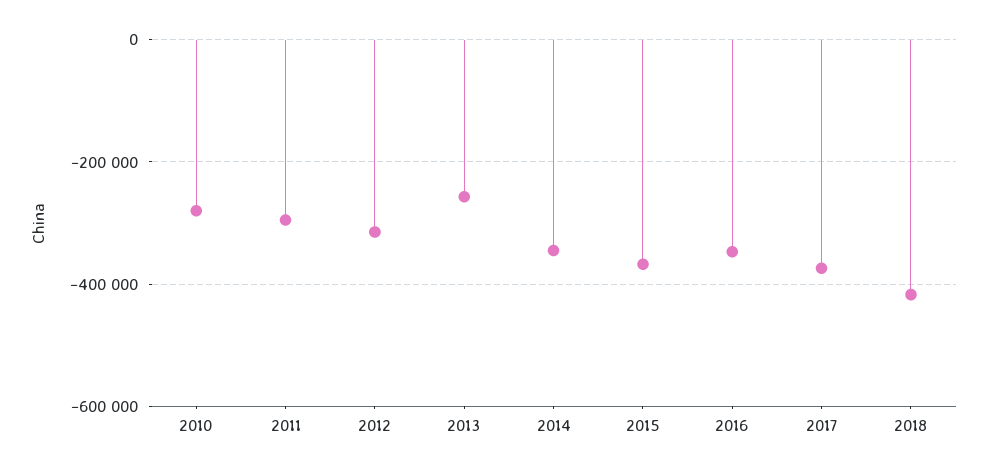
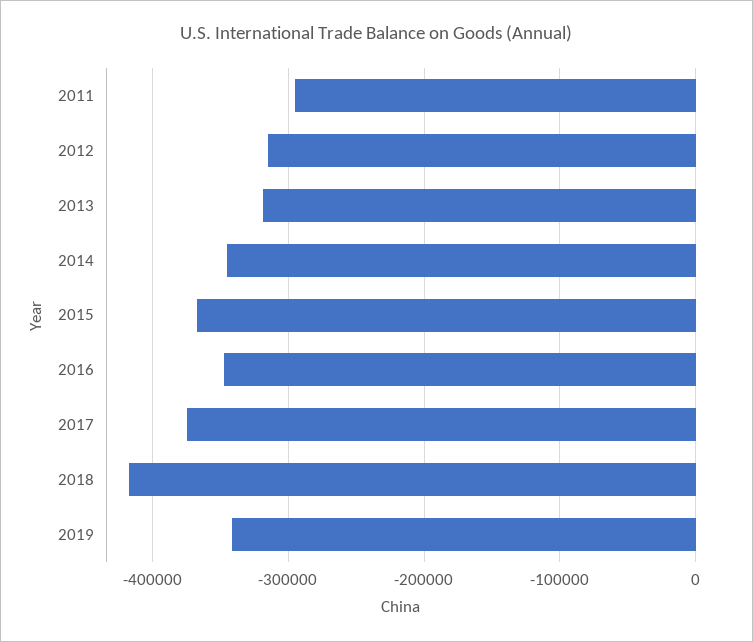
2010: -280000 -> none
2013: -260000 -> -320000
2019: none -> -340000

